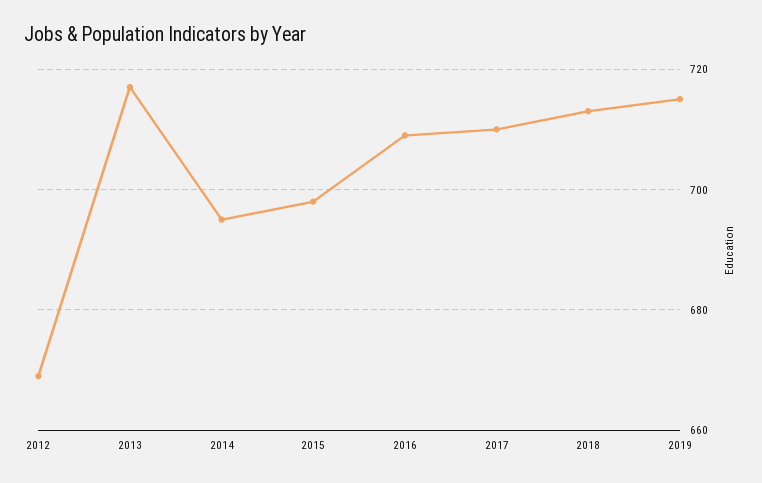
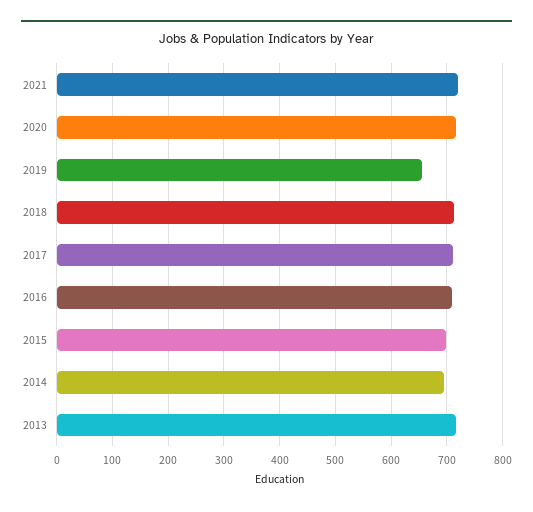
2012: 670 -> none
2019: 715 -> 660
2021: none -> 720
2020: none -> 720

